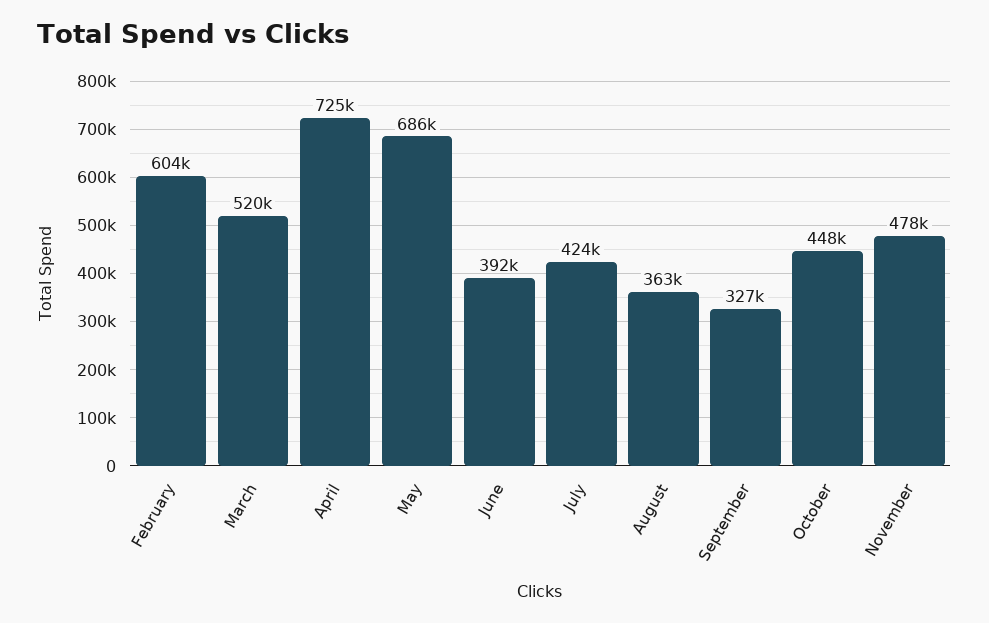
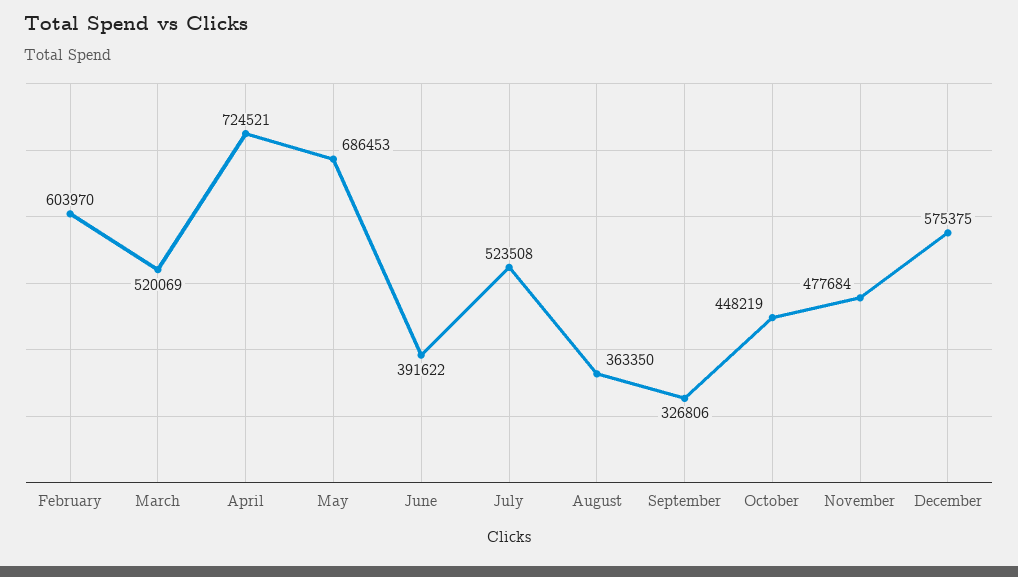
July: 424000 -> 523508
December: none -> 575375

